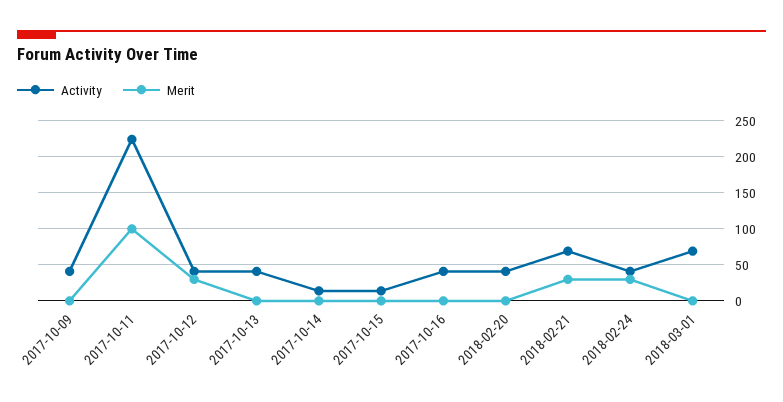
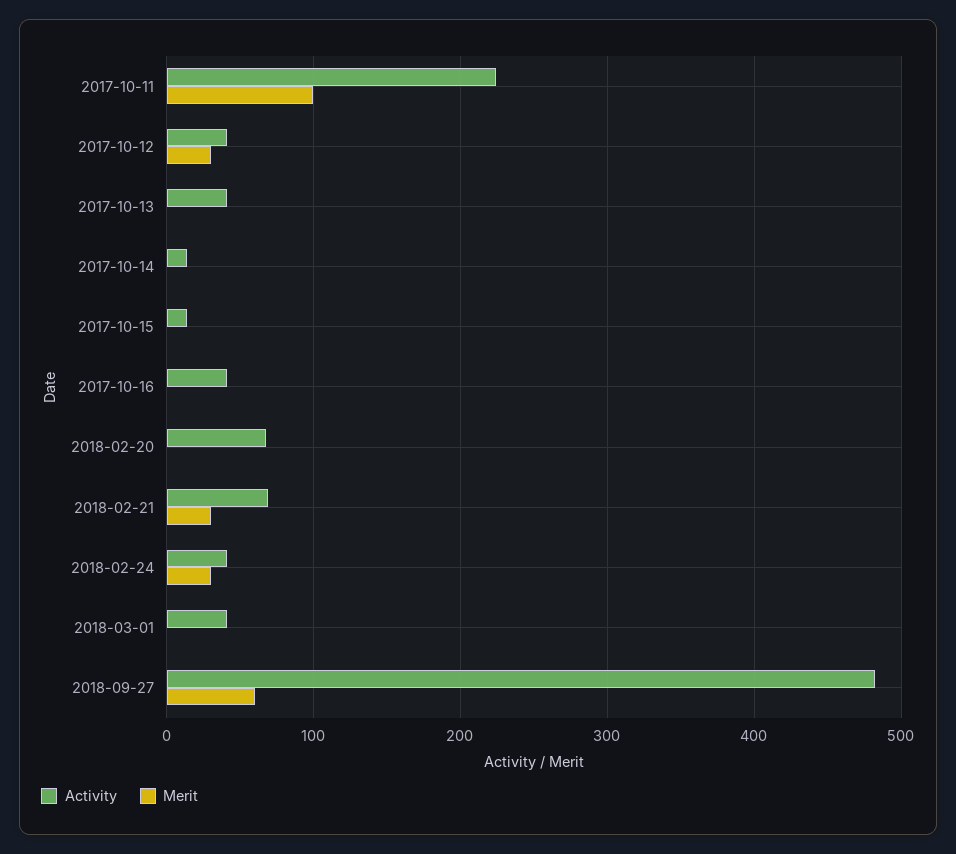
Activity, 2017-10-09: 40 -> none
Merit, 2017-10-09: 0 -> none
Activity, 2018-02-20: 40 -> 70
Activity, 2018-03-01: 70 -> 40
Activity, 2018-09-27: none -> 480
Merit, 2018-09-27: none -> 60

